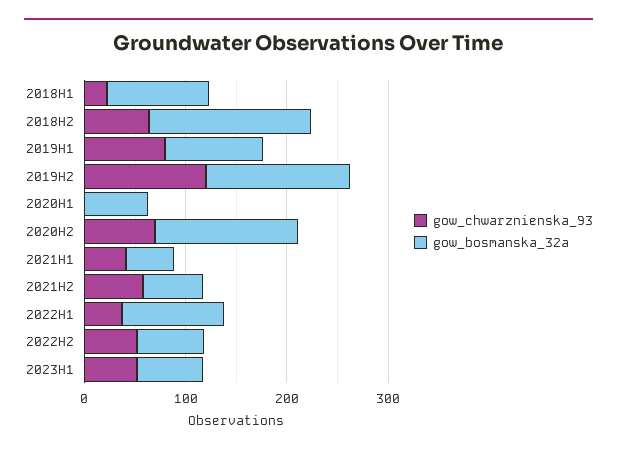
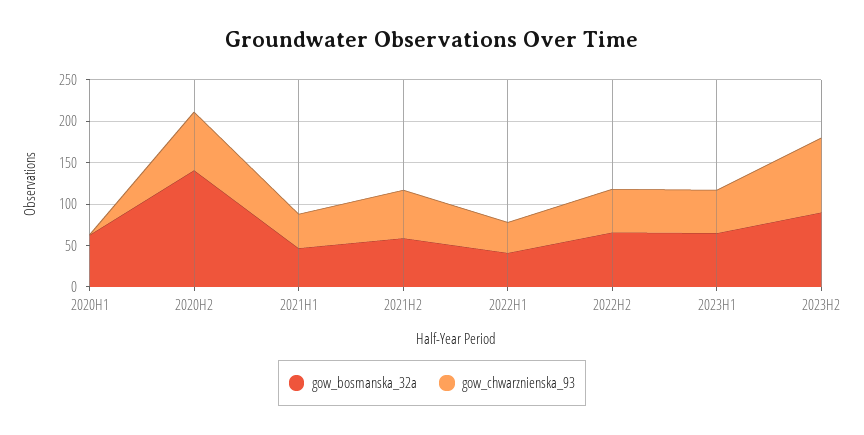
gow_chwarznienska_93, 2018H1: 20 -> none
gow_bosmanska_32a, 2018H1: 100 -> none
gow_chwarznienska_93, 2018H2: 60 -> none
gow_bosmanska_32a, 2018H2: 160 -> none
gow_chwarznienska_93, 2019H1: 80 -> none
gow_bosmanska_32a, 2019H1: 100 -> none
gow_chwarznienska_93, 2019H2: 120 -> none
gow_bosmanska_32a, 2019H2: 140 -> none
gow_bosmanska_32a, 2022H1: 100 -> 40
gow_bosmanska_32a, 2023H2: none -> 90
gow_chwarznienska_93, 2023H2: none -> 90

